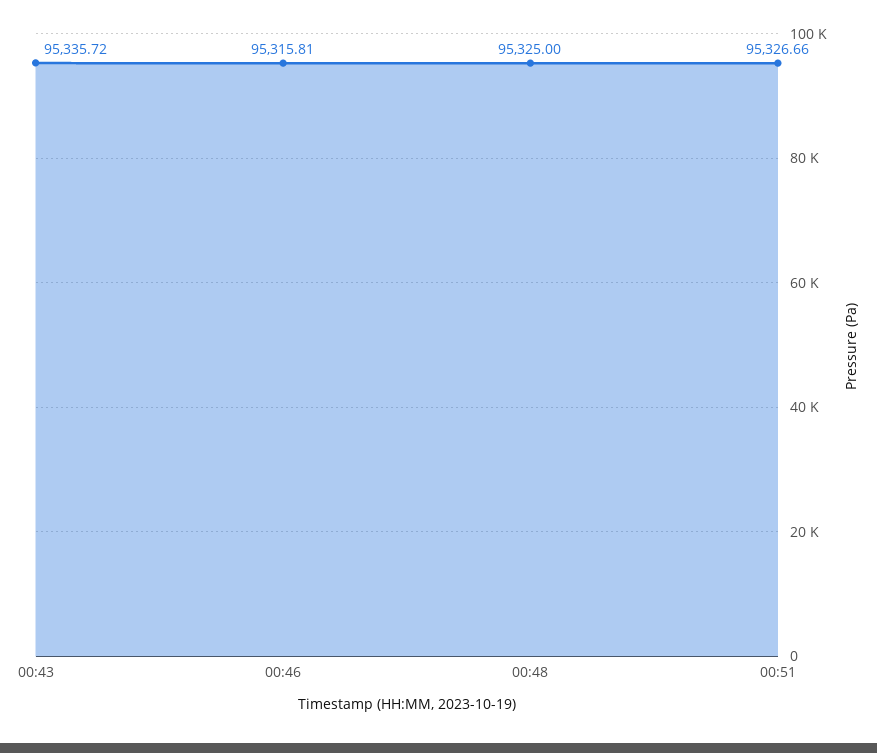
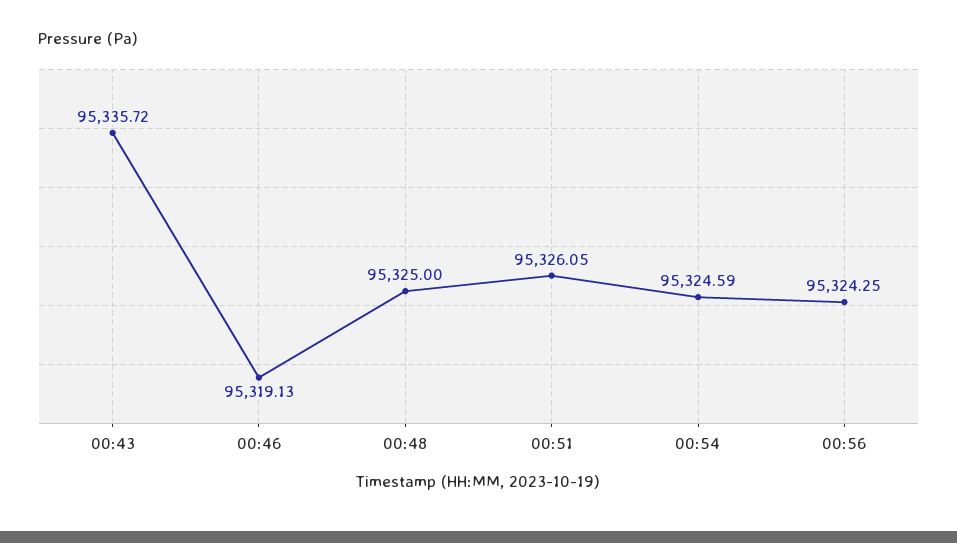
00:46: 95315.81 -> 95319.13
00:51: 95326.66 -> 95326.05
00:54: none -> 95324.59
00:56: none -> 95324.25

